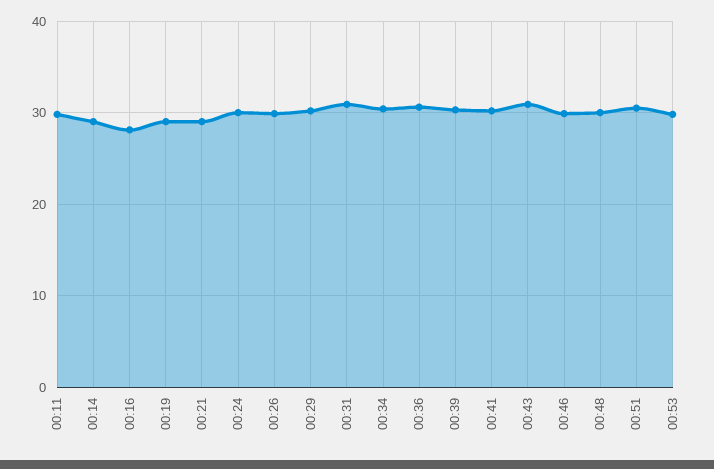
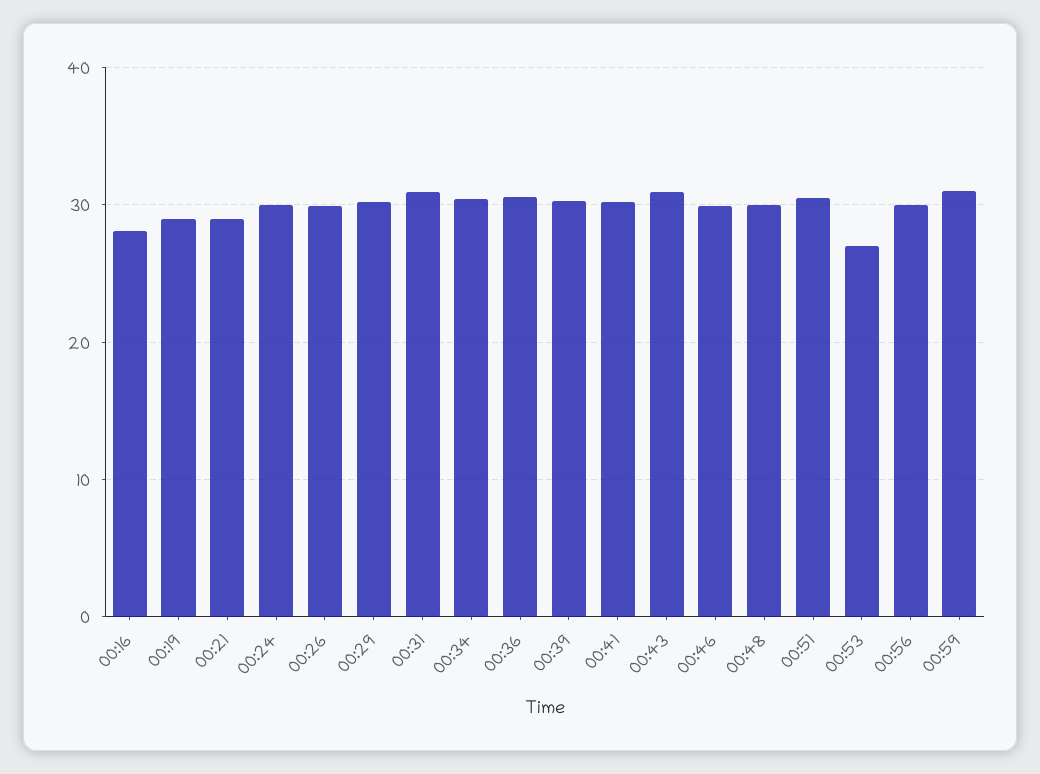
00:11: 30 -> none
00:14: 29 -> none
00:53: 30 -> 27
00:56: none -> 30
00:59: none -> 31

